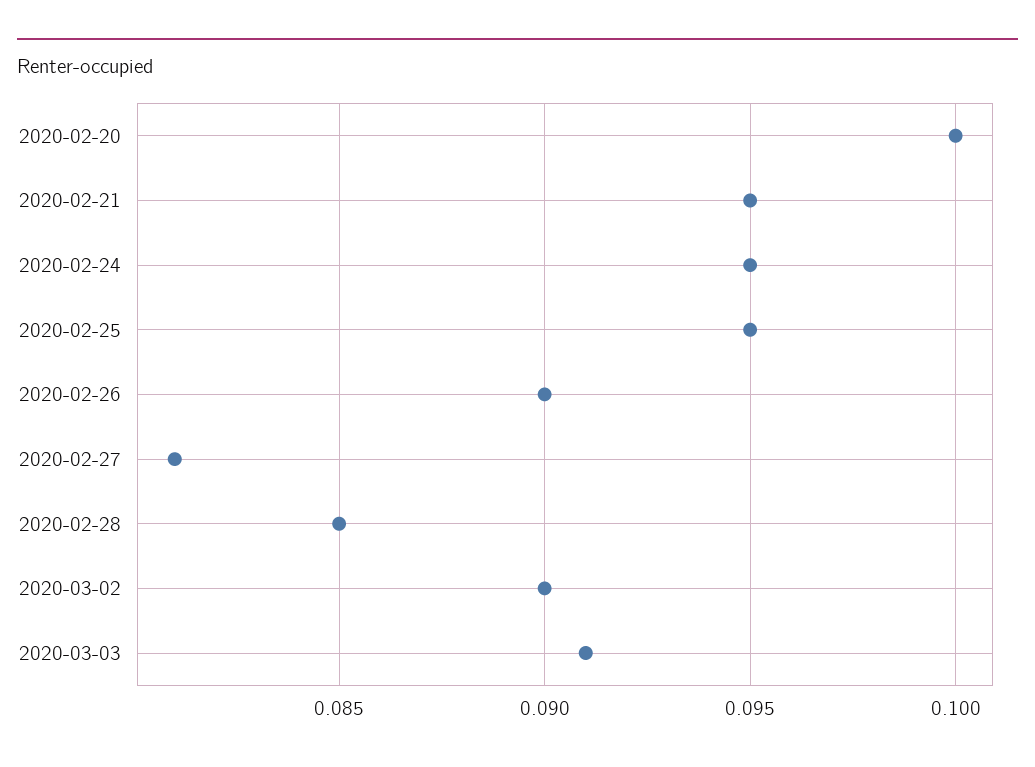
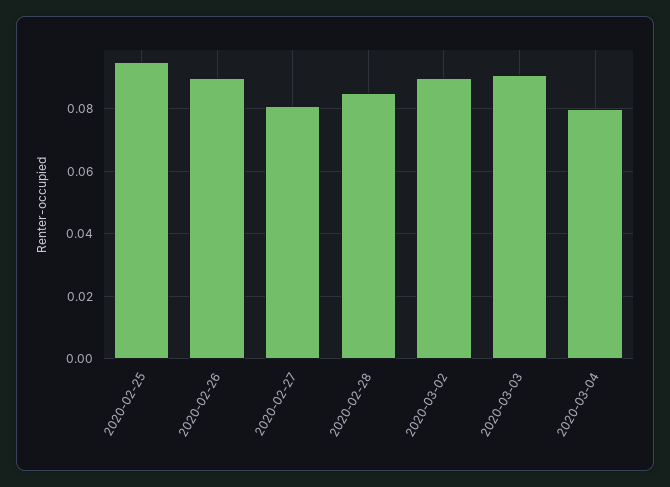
2020-02-20: 0.1 -> none
2020-02-21: 0.095 -> none
2020-02-24: 0.095 -> none
2020-03-04: none -> 0.08

